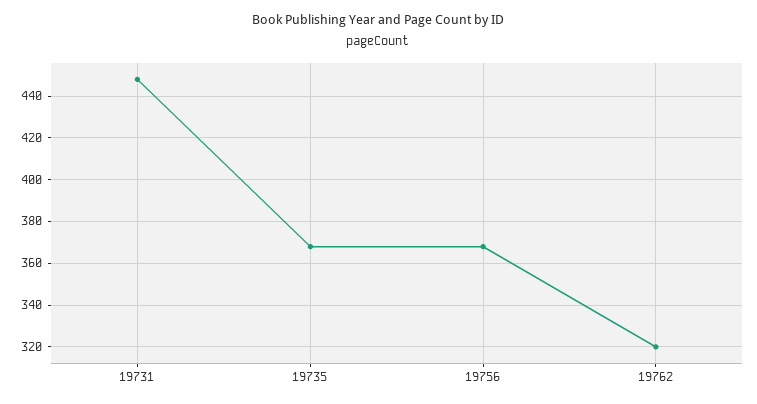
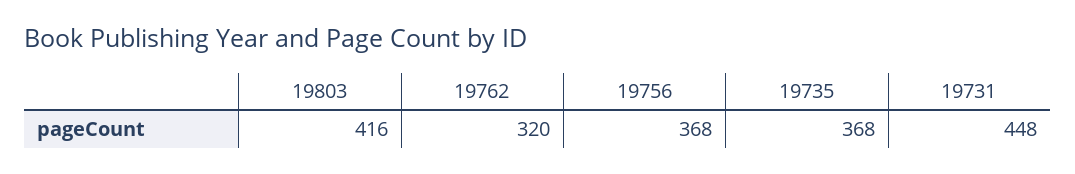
19803: none -> 416

